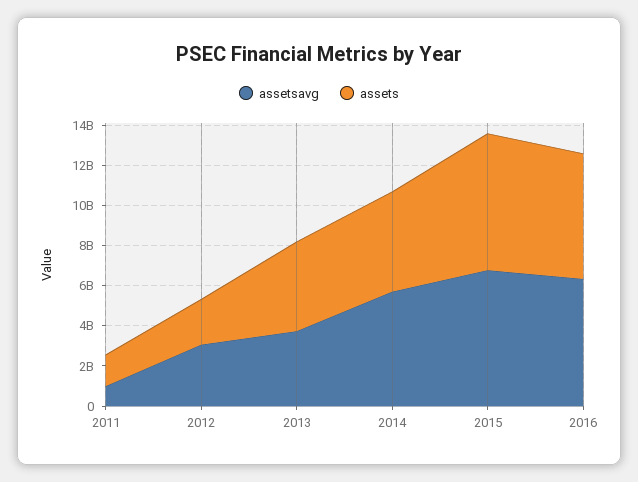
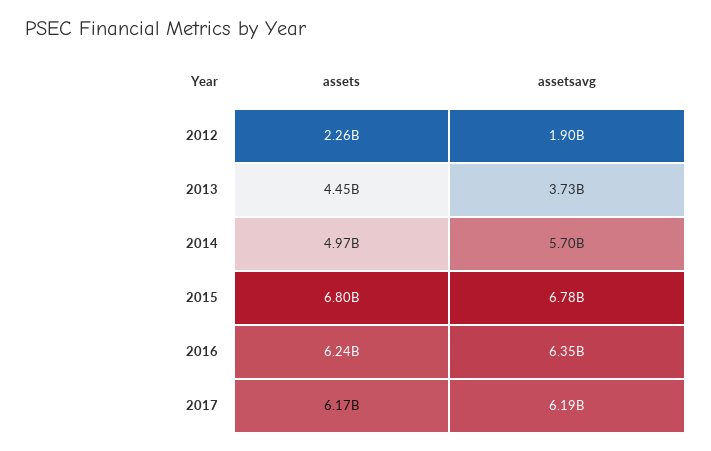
assetsavg, 2011: 1000000000 -> none
assets, 2011: 1500000000 -> none
assetsavg, 2012: 3000000000 -> 1900000000
assets, 2017: none -> 6170000000
assetsavg, 2017: none -> 6190000000

